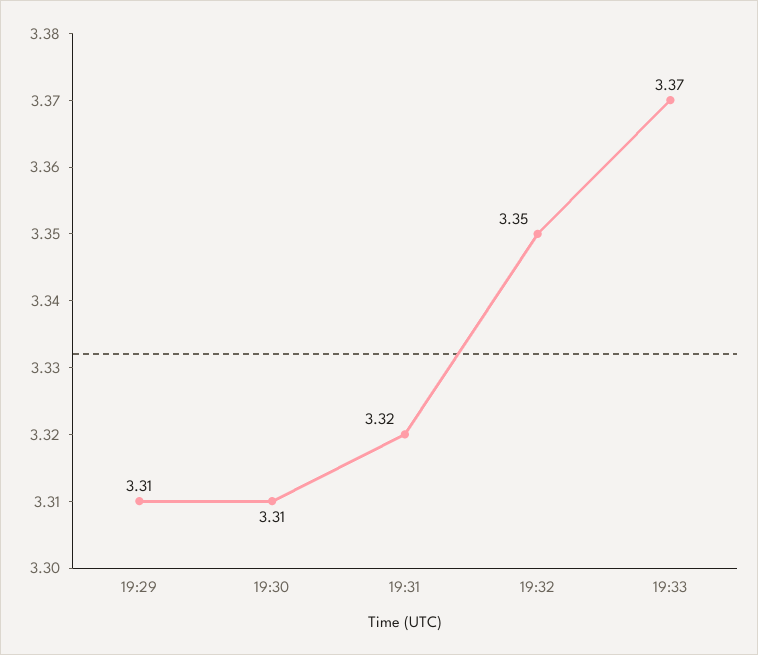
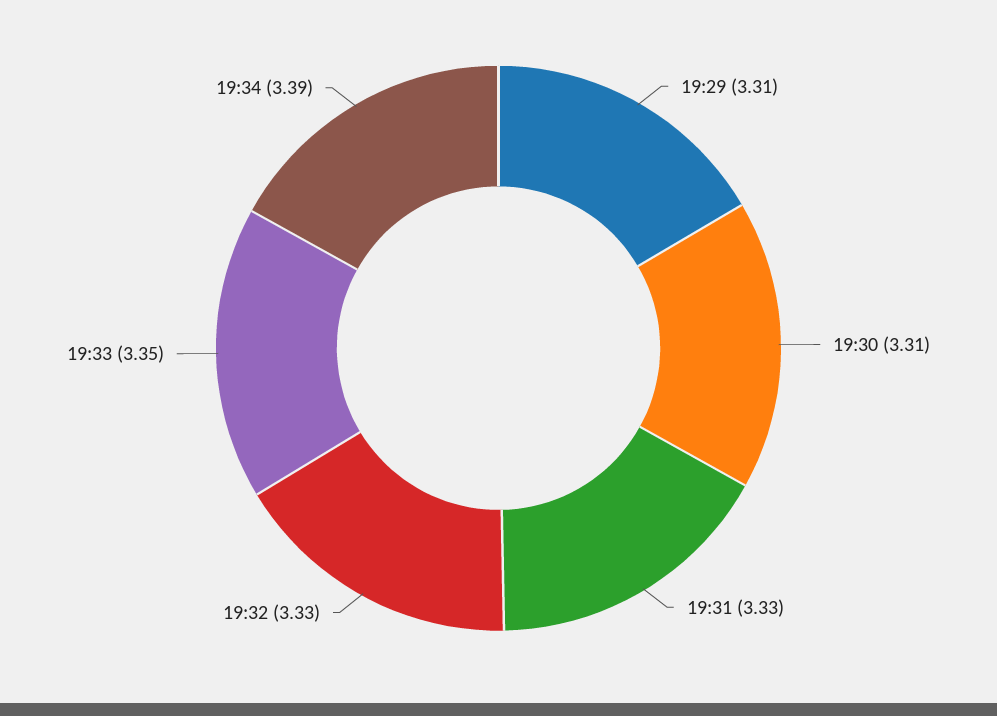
19:31: 3.32 -> 3.33
19:32: 3.35 -> 3.33
19:33: 3.37 -> 3.35
19:34: none -> 3.39

